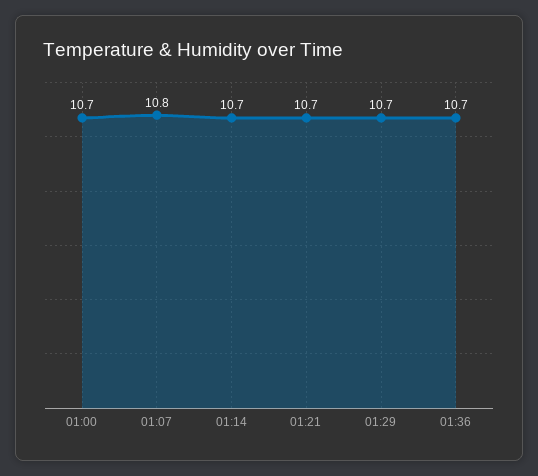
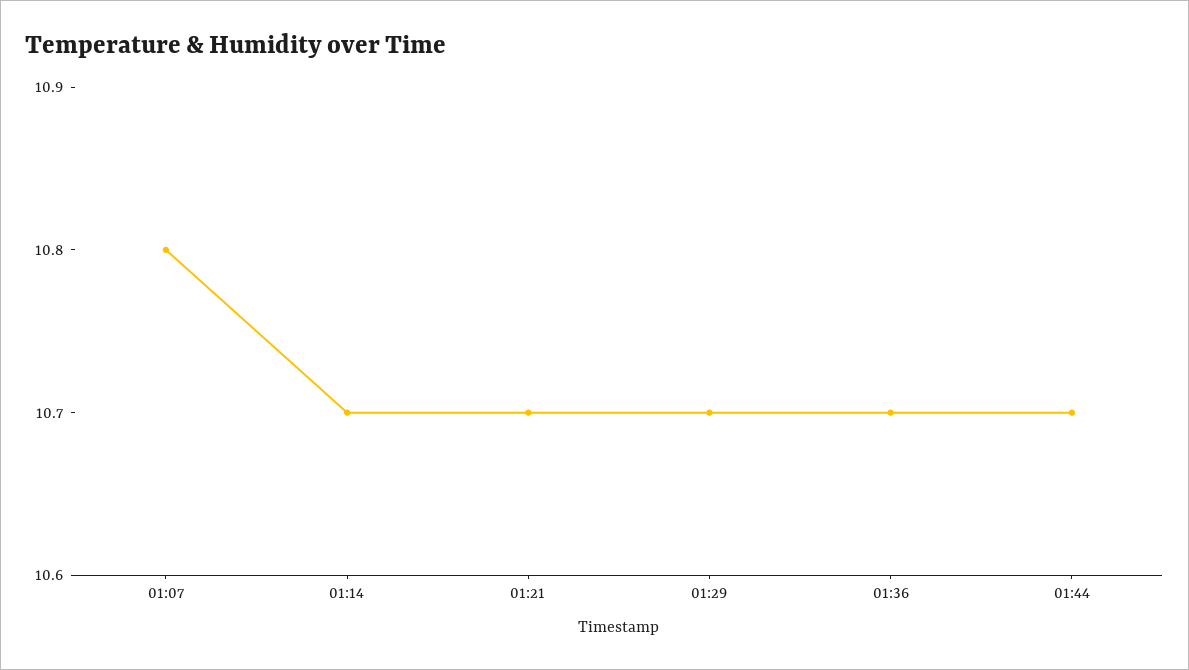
01:00: 10.7 -> none
01:44: none -> 10.7

